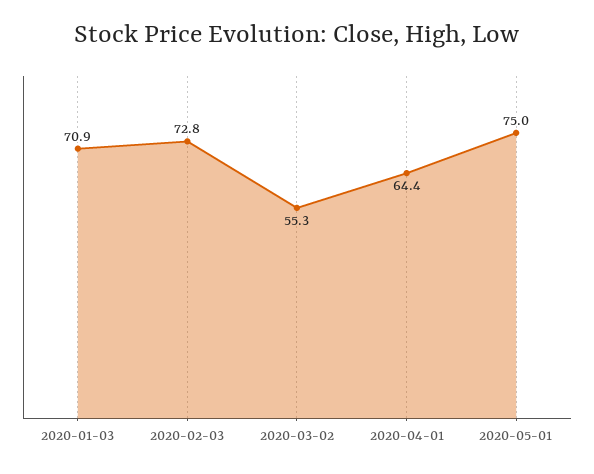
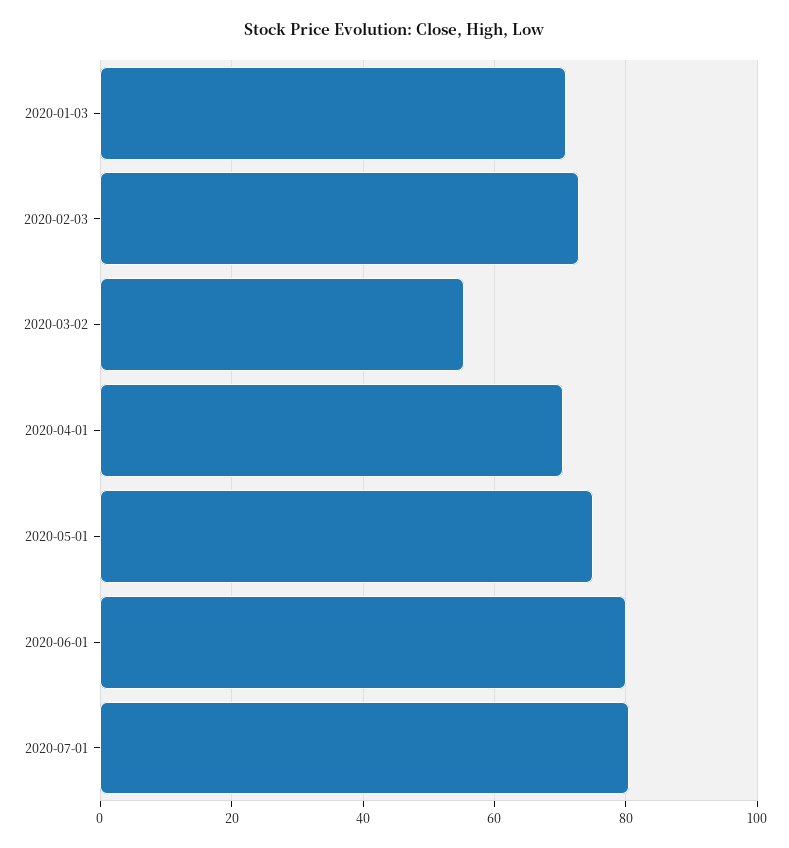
2020-04-01: 64.4 -> 70
2020-06-01: none -> 80
2020-07-01: none -> 80

